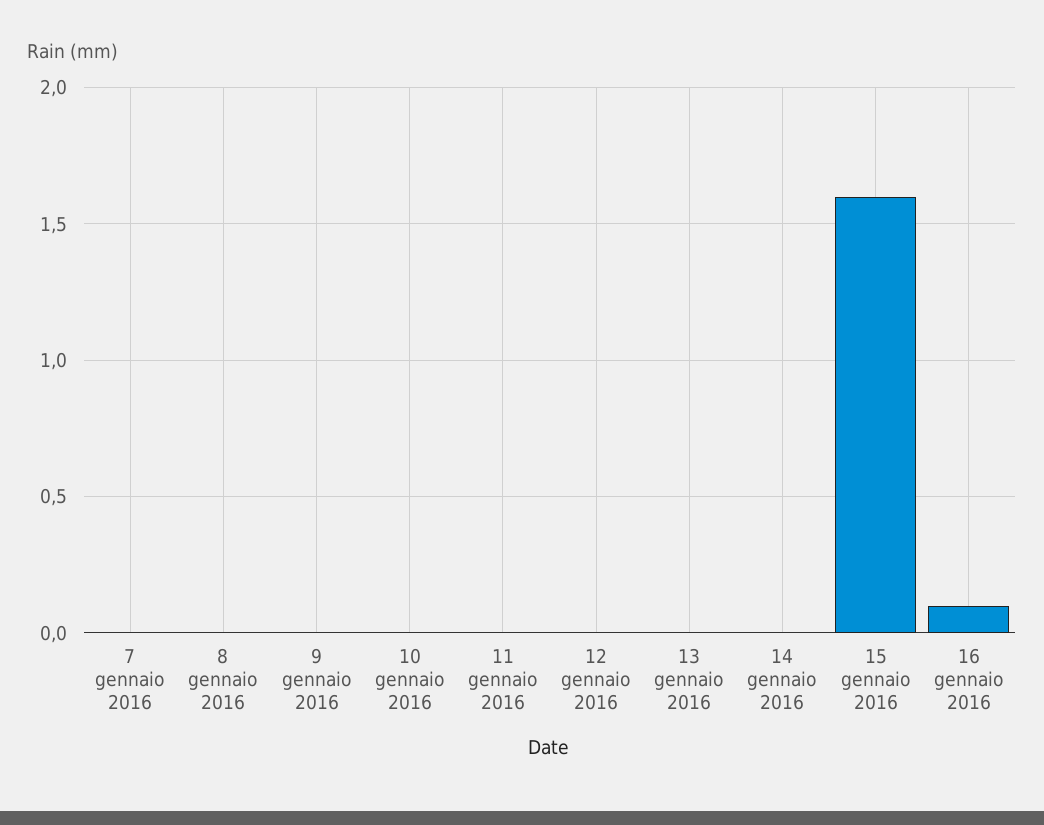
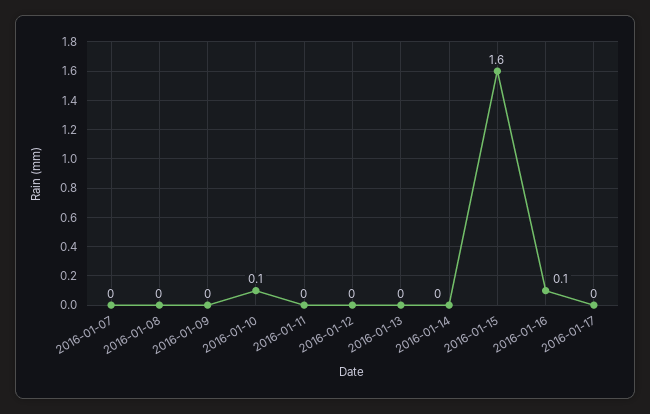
10 gennaio 2016: 0 -> 0.1
2016-01-17: none -> 0

